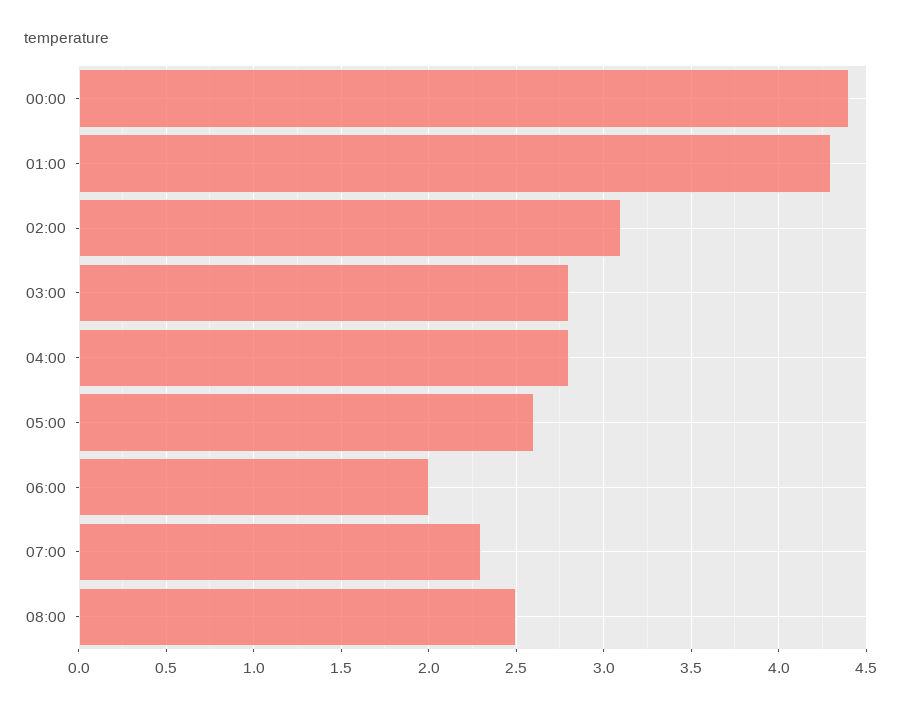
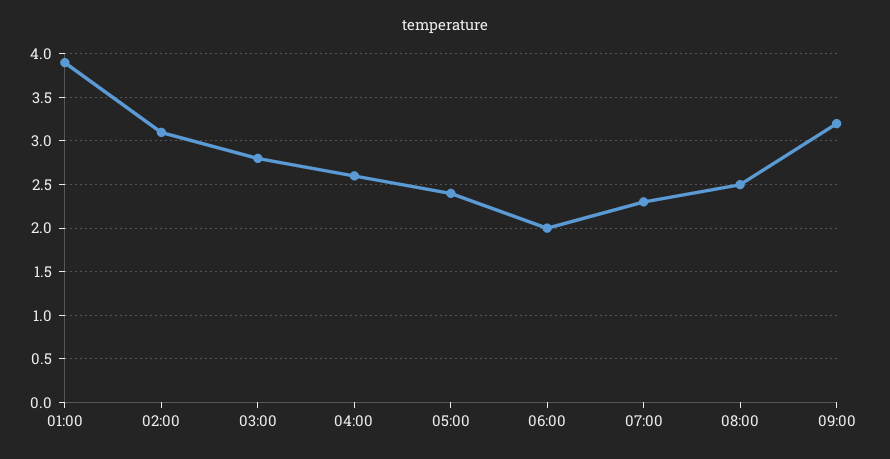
00:00: 4.4 -> none
01:00: 4.3 -> 3.9
04:00: 2.8 -> 2.6
05:00: 2.6 -> 2.4
09:00: none -> 3.2

